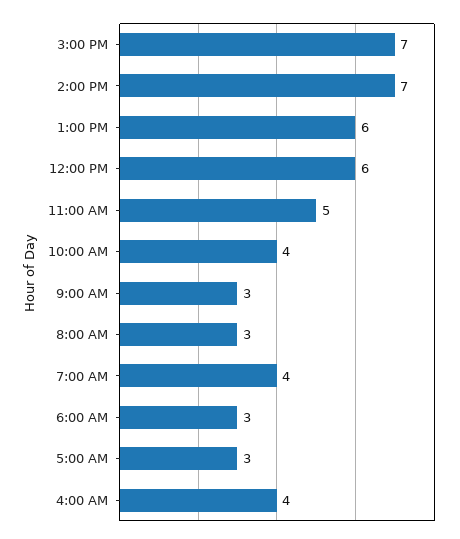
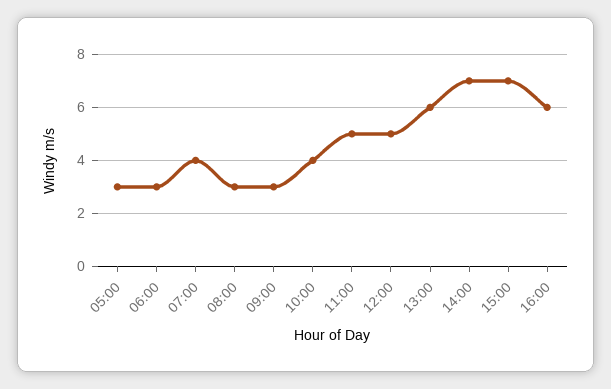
12:00 PM: 6 -> 5
4:00 AM: 4 -> none
16:00: none -> 6

